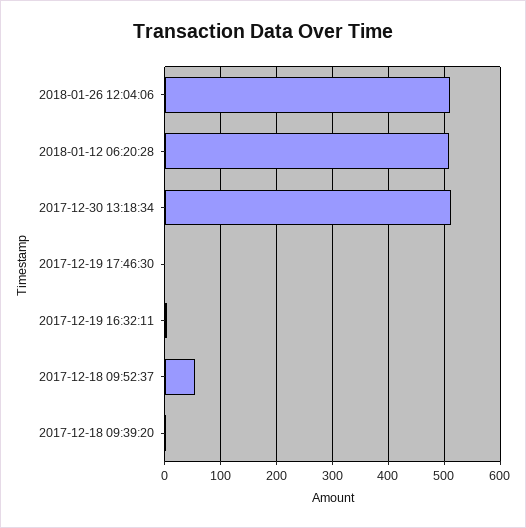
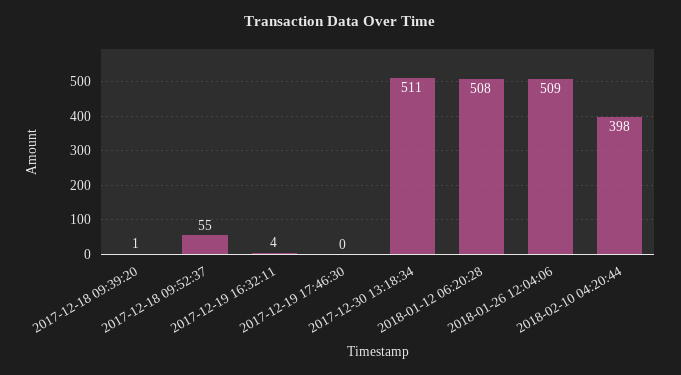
2018-02-10 04:20:44: none -> 398

